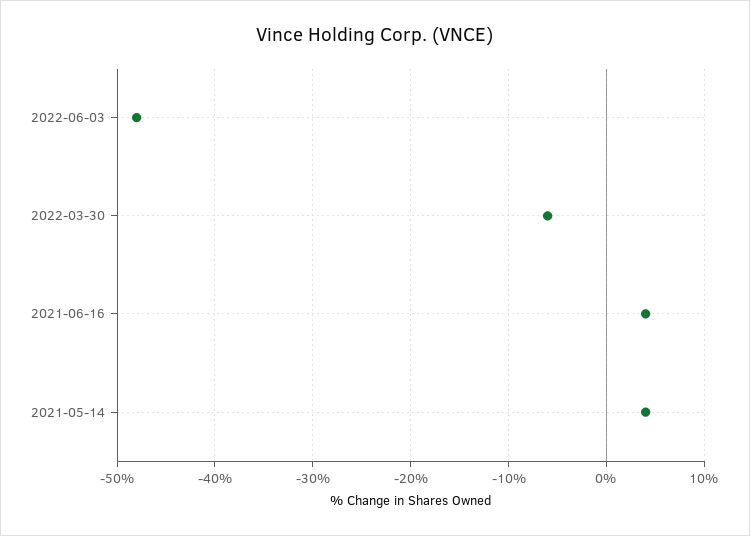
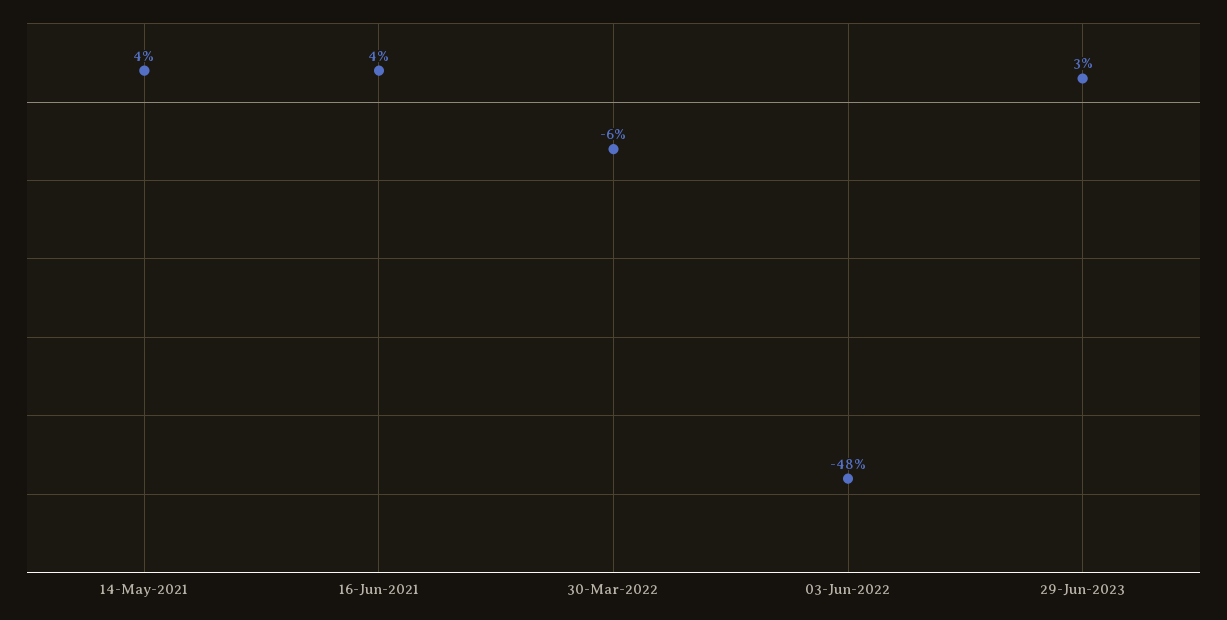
29-Jun-2023: none -> 3

